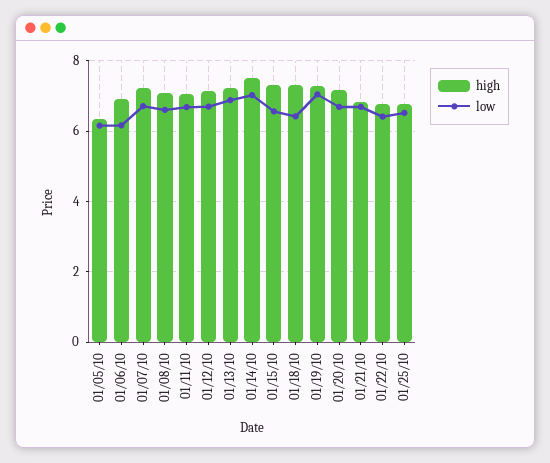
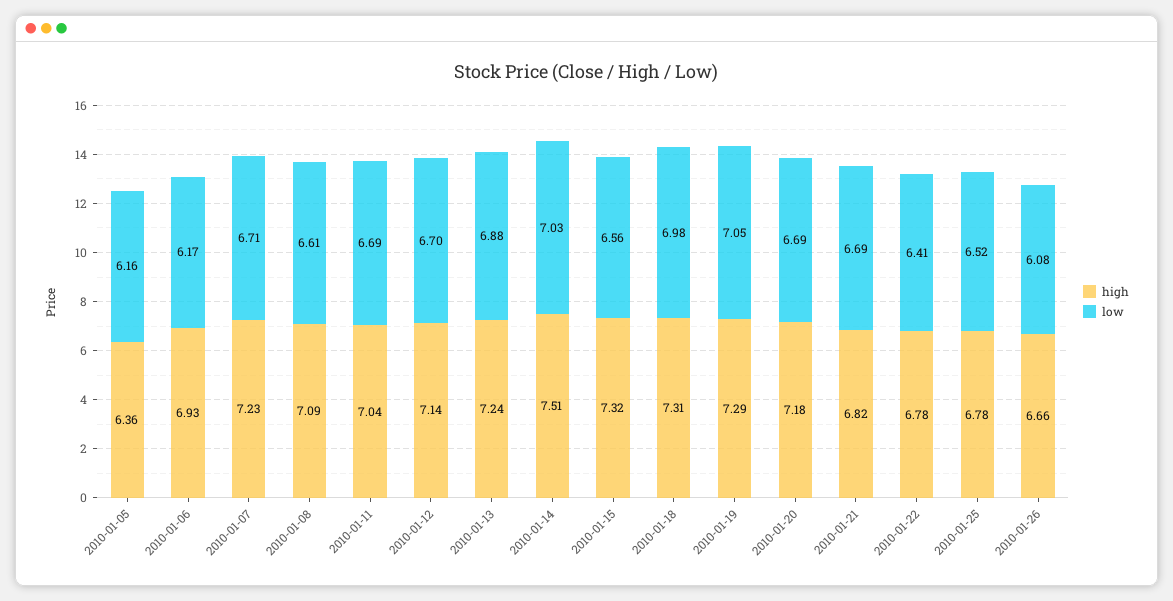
low, 01/18/10: 6.4 -> 6.98
high, 2010-01-26: none -> 6.66
low, 2010-01-26: none -> 6.08

